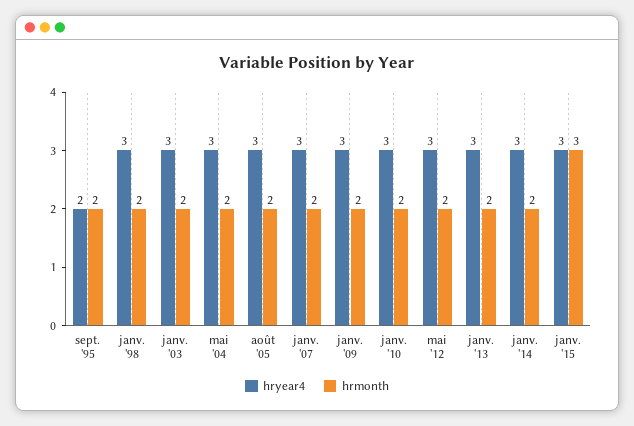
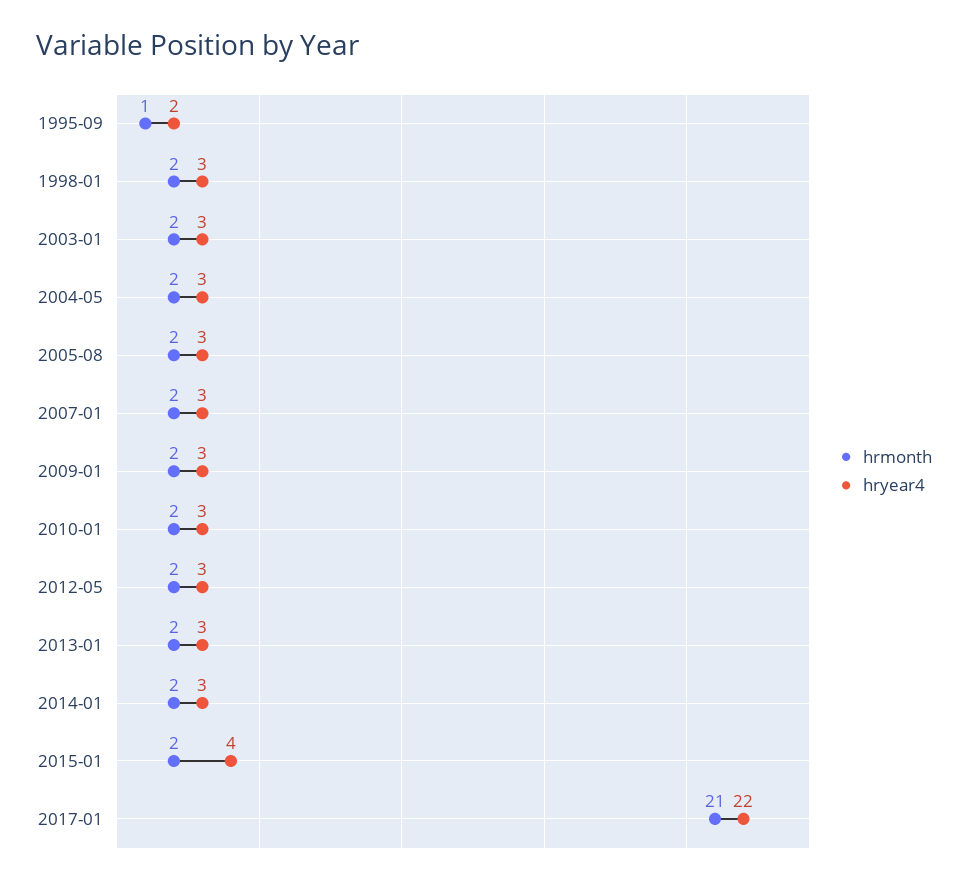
hrmonth, sept. '95: 2 -> 1
hryear4, janv. '15: 3 -> 4
hrmonth, janv. '15: 3 -> 2
hrmonth, 2017-01: none -> 21
hryear4, 2017-01: none -> 22

